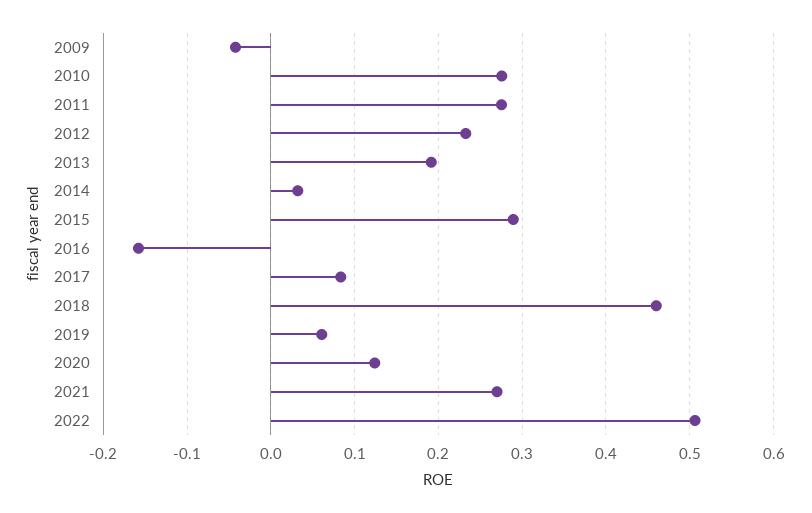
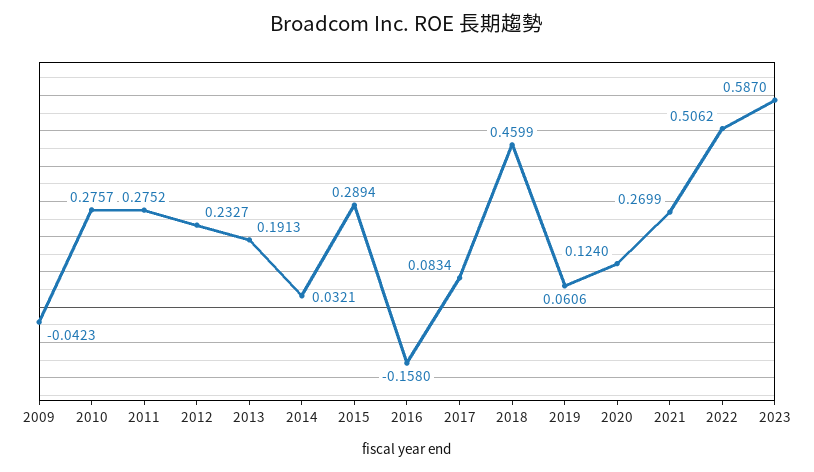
2023: none -> 0.587

